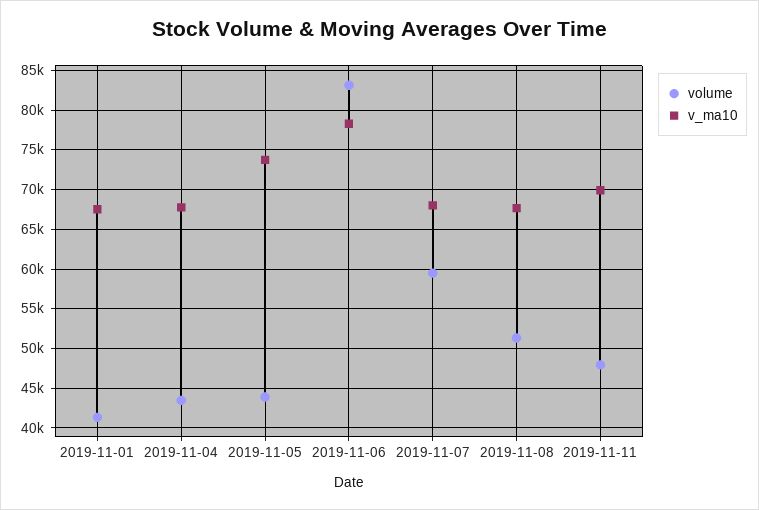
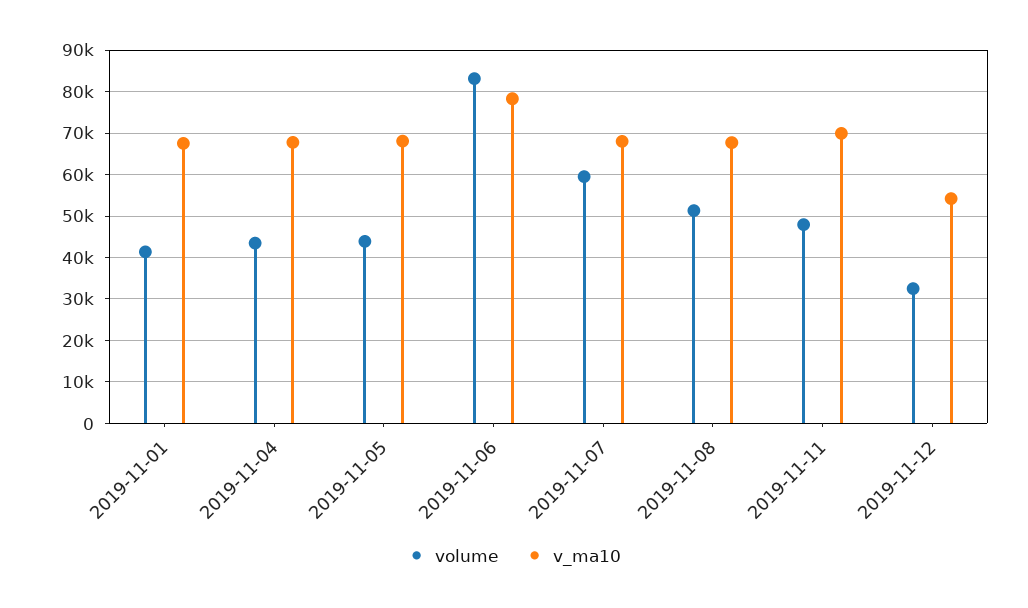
v_ma10, 2019-11-05: 74000 -> 68000
volume, 2019-11-12: none -> 32000
v_ma10, 2019-11-12: none -> 54000

